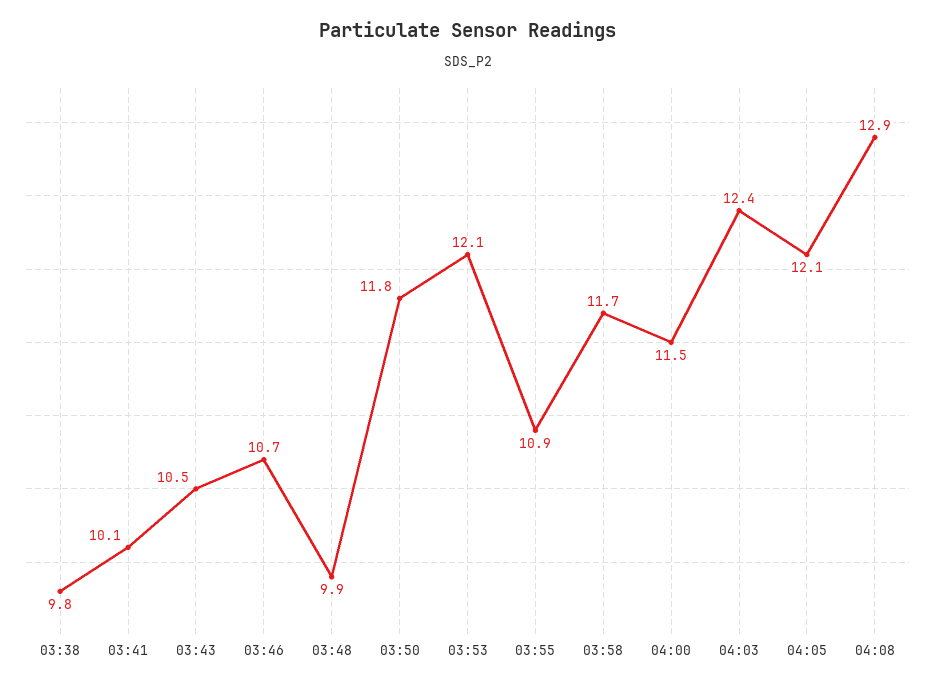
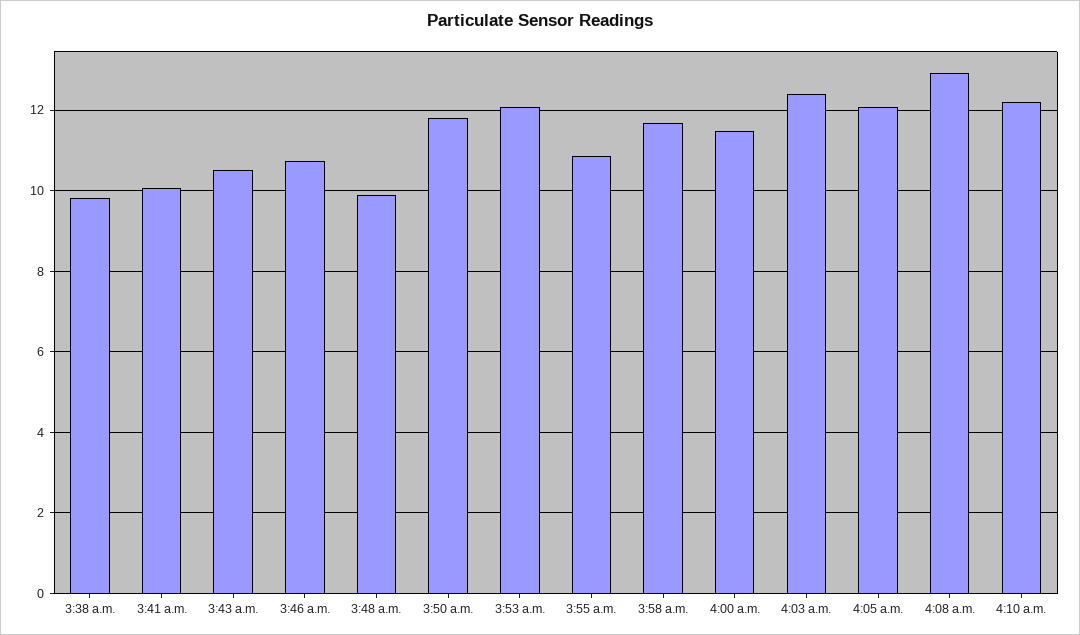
4:10 a.m.: none -> 12.2

